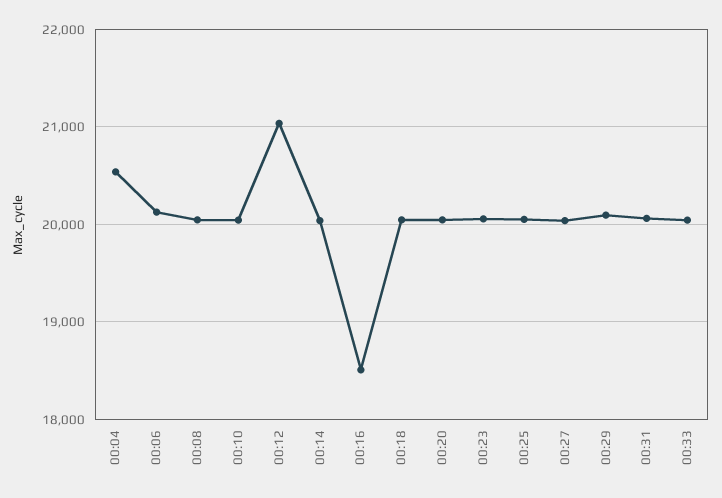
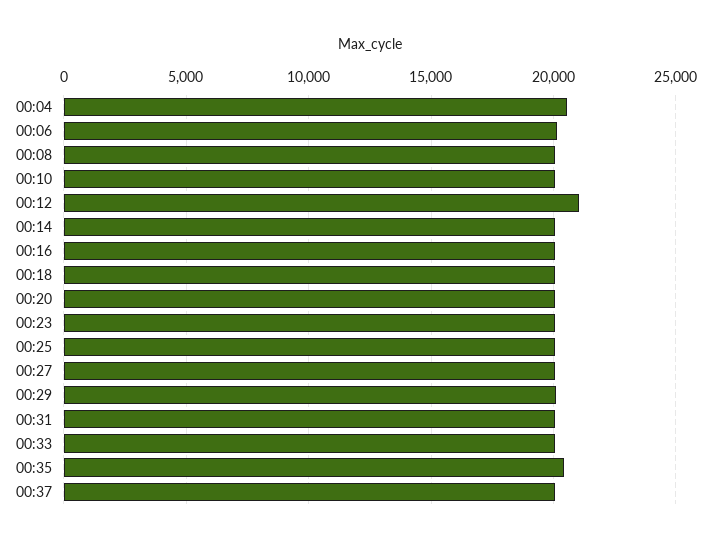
00:16: 18500 -> 20000
00:35: none -> 20500
00:37: none -> 20000

